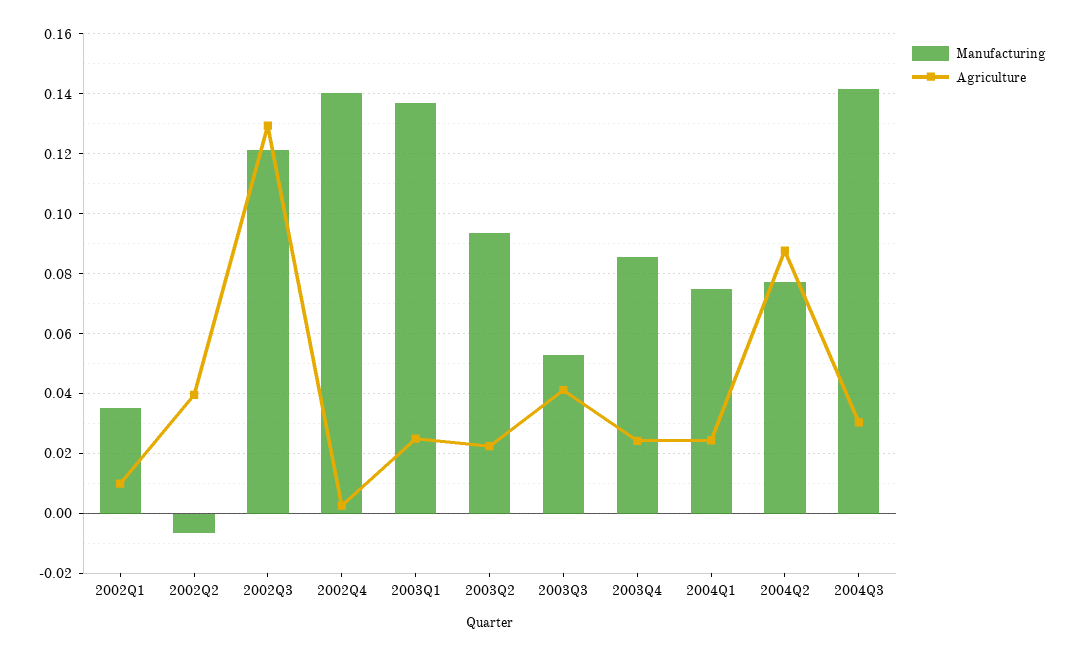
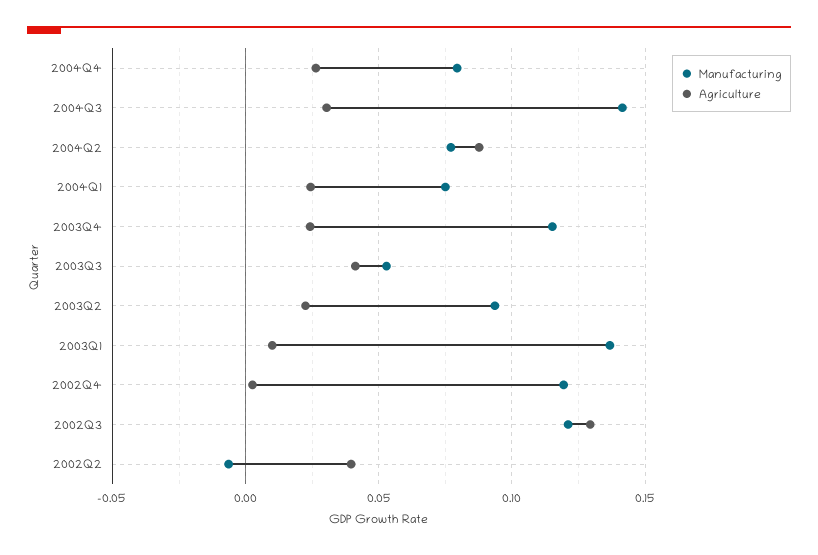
Manufacturing, 2002Q1: 0.035 -> none
Agriculture, 2002Q1: 0.01 -> none
Manufacturing, 2002Q4: 0.14 -> 0.12
Agriculture, 2003Q1: 0.025 -> 0.01
Manufacturing, 2003Q4: 0.085 -> 0.115
Manufacturing, 2004Q4: none -> 0.08
Agriculture, 2004Q4: none -> 0.025

